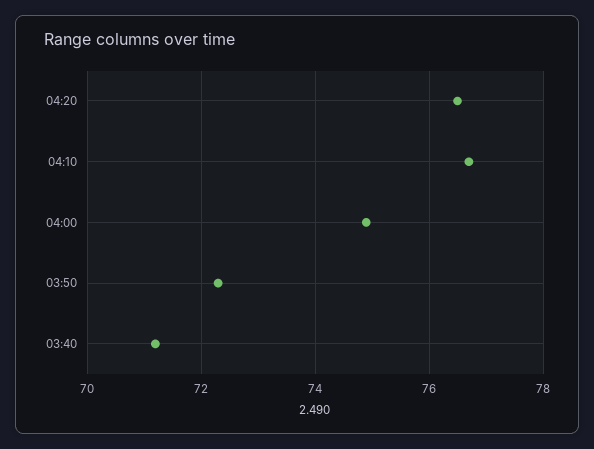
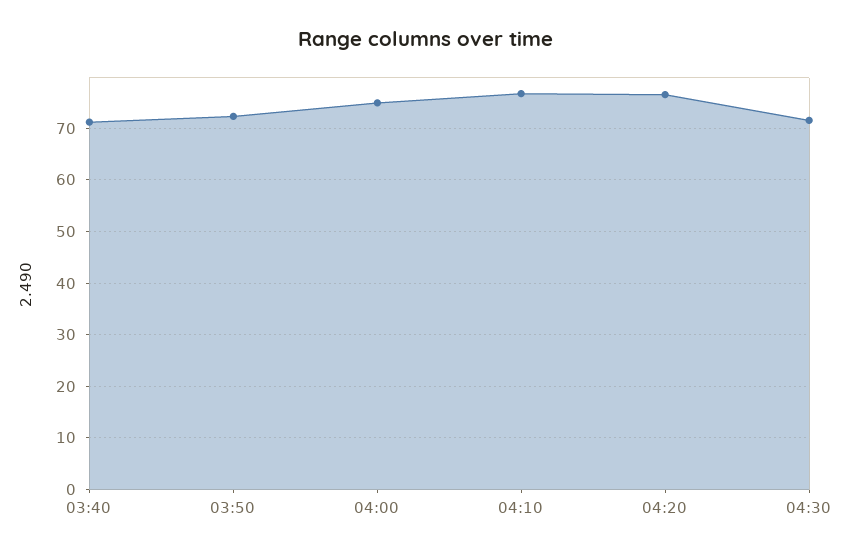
04:30: none -> 72

